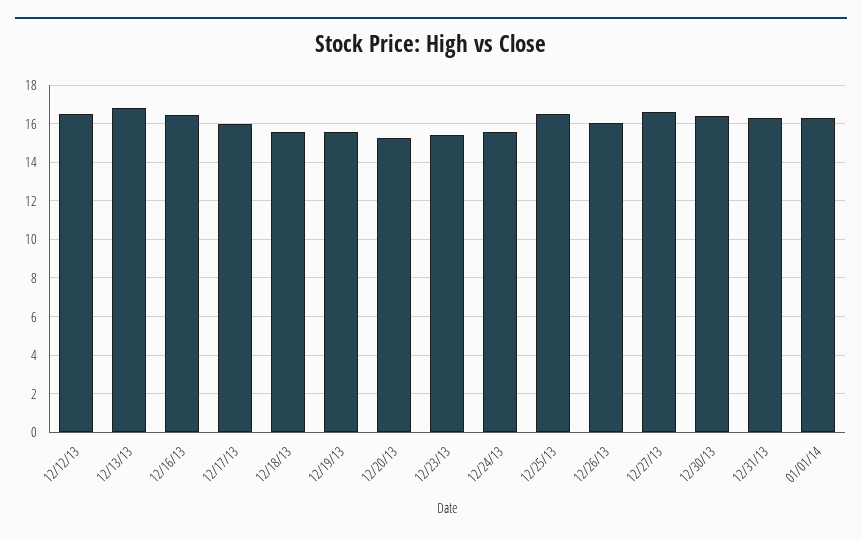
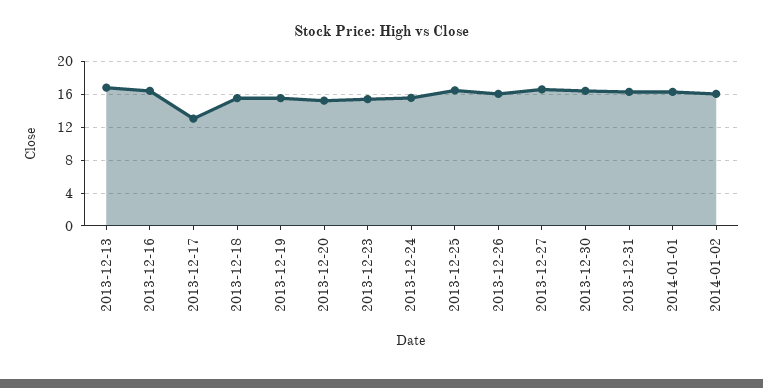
12/12/13: 16.5 -> none
12/17/13: 16 -> 13
2014-01-02: none -> 16

